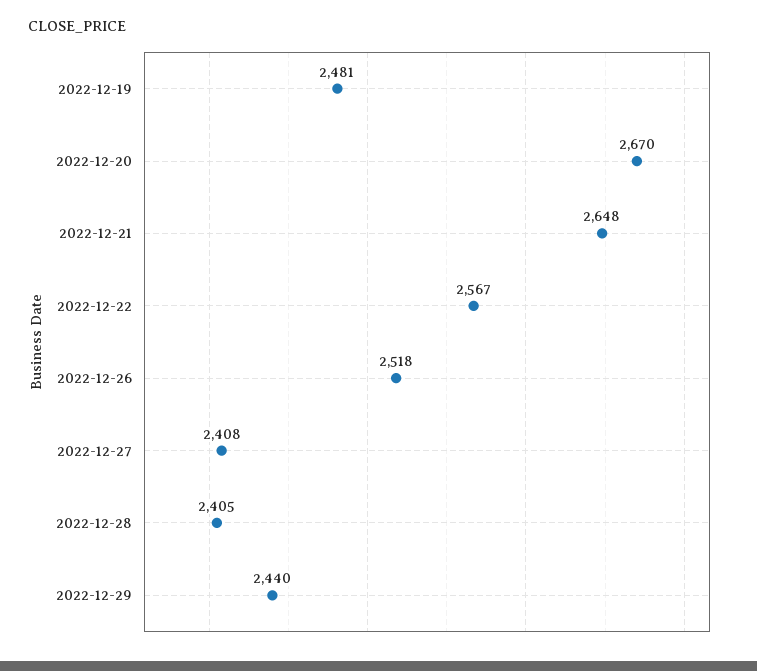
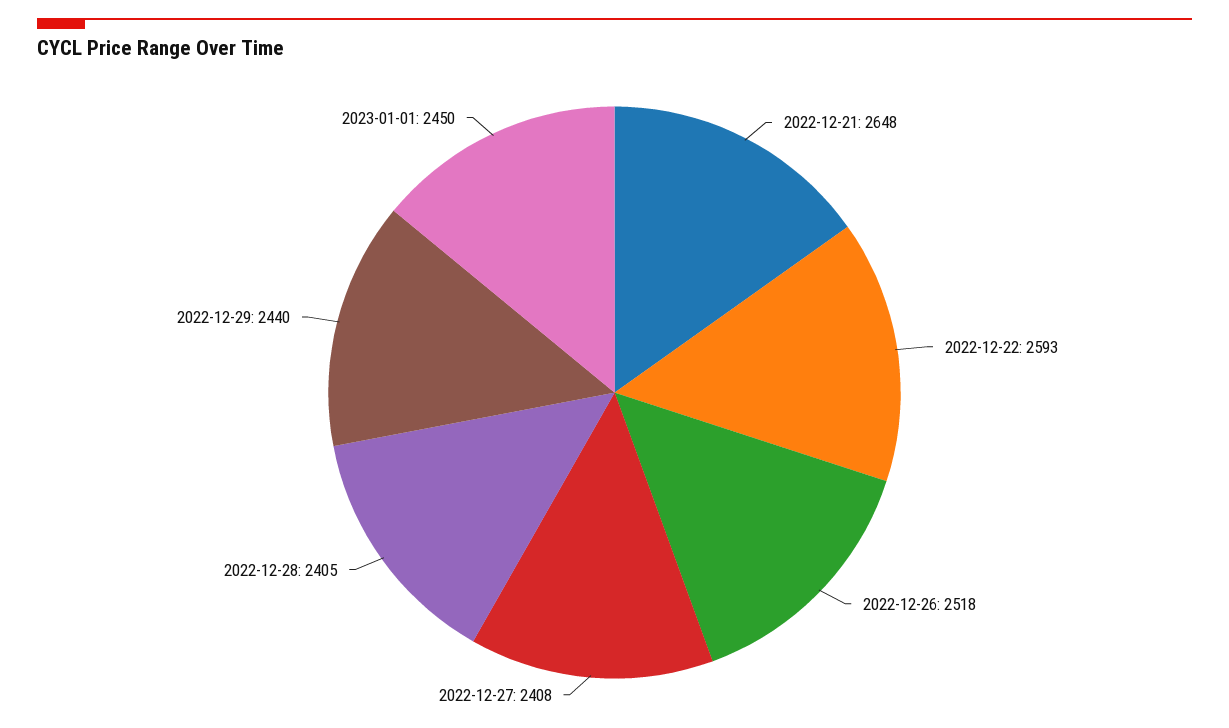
2022-12-19: 2481 -> none
2022-12-20: 2670 -> none
2022-12-22: 2567 -> 2593
2023-01-01: none -> 2450

